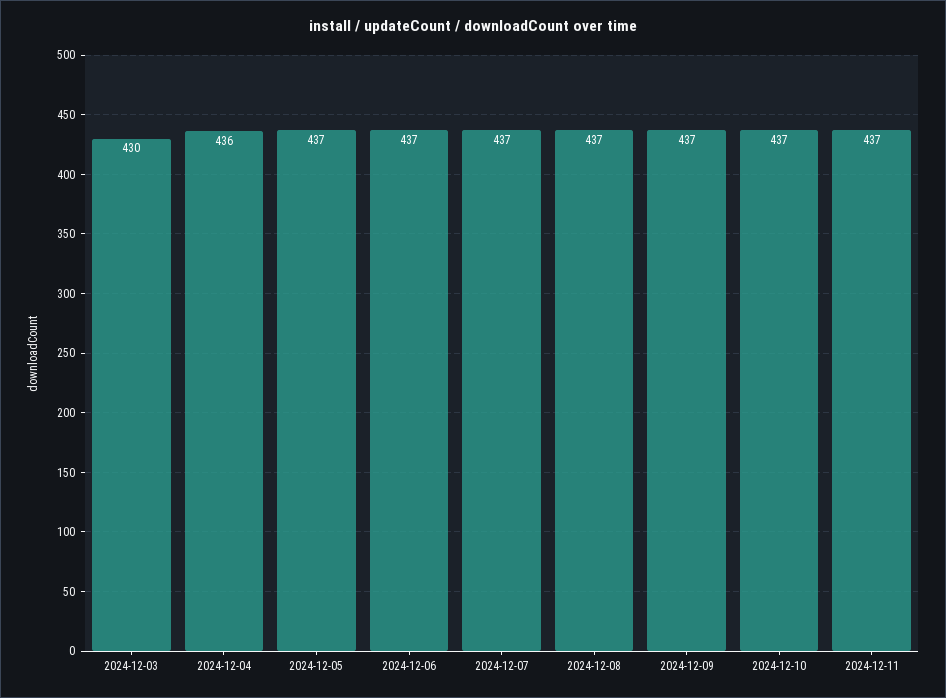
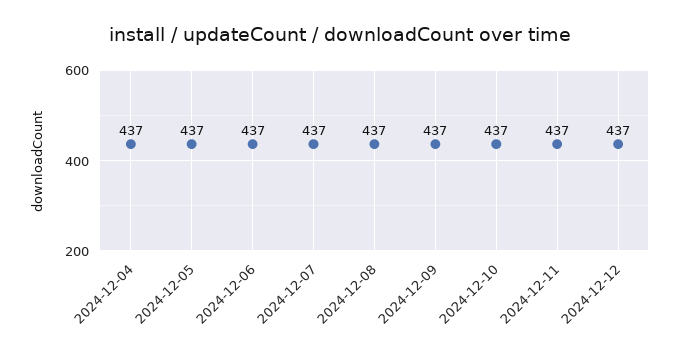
2024-12-03: 430 -> none
2024-12-04: 436 -> 437
2024-12-12: none -> 437

